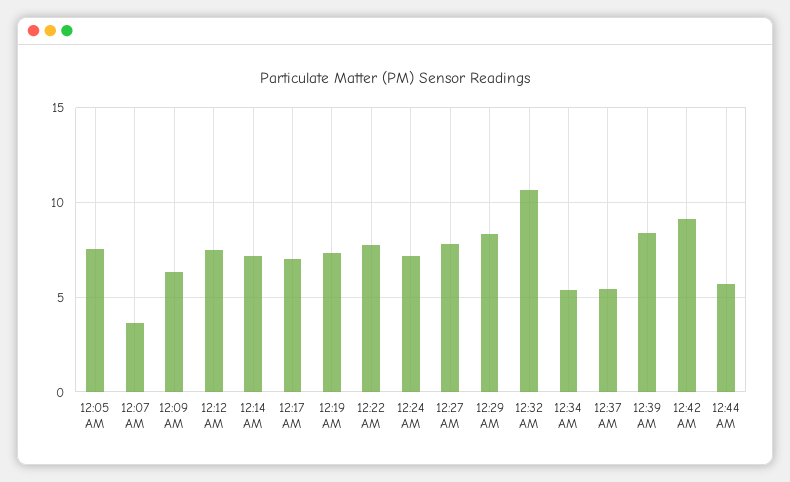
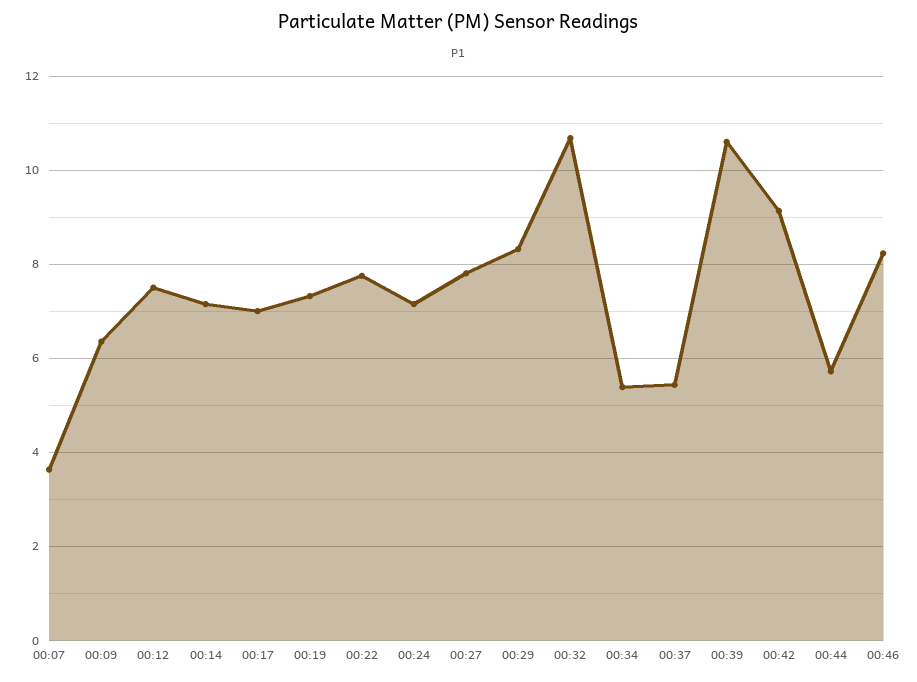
12:05 AM: 7.5 -> none
12:39 AM: 8.5 -> 10.6
00:46: none -> 8.2

